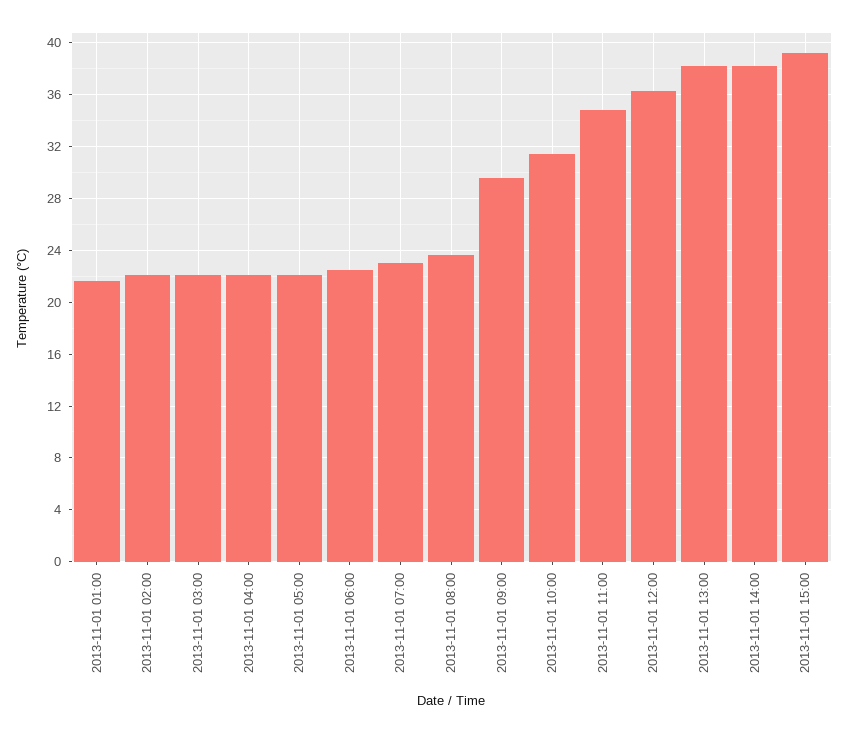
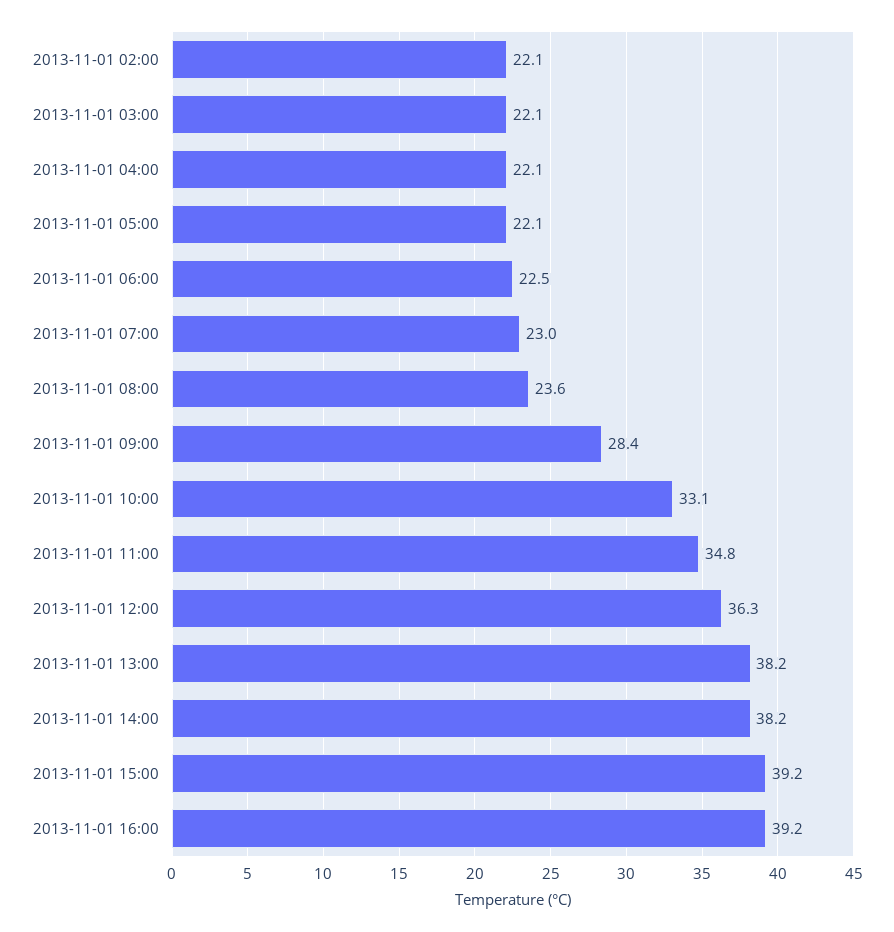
2013-11-01 01:00: 21.5 -> none
2013-11-01 09:00: 29.5 -> 28.4
2013-11-01 10:00: 31.5 -> 33.1
2013-11-01 16:00: none -> 39.2

